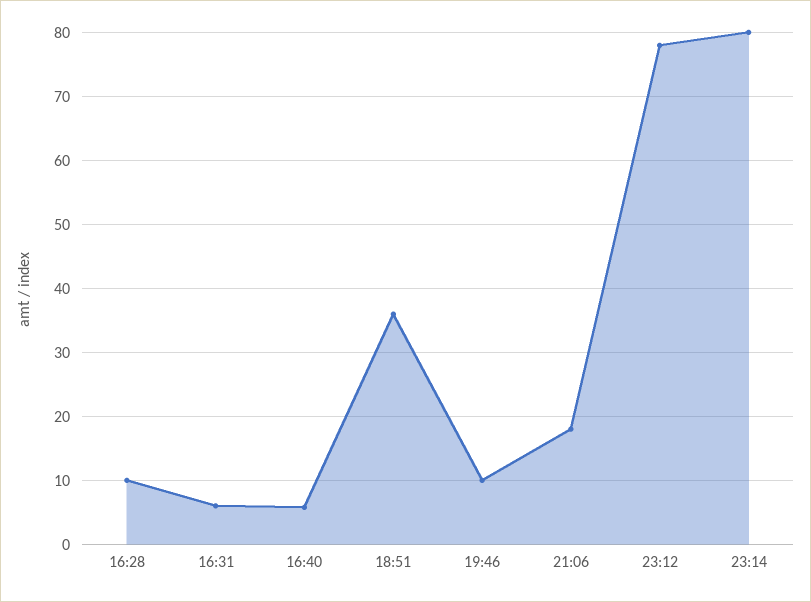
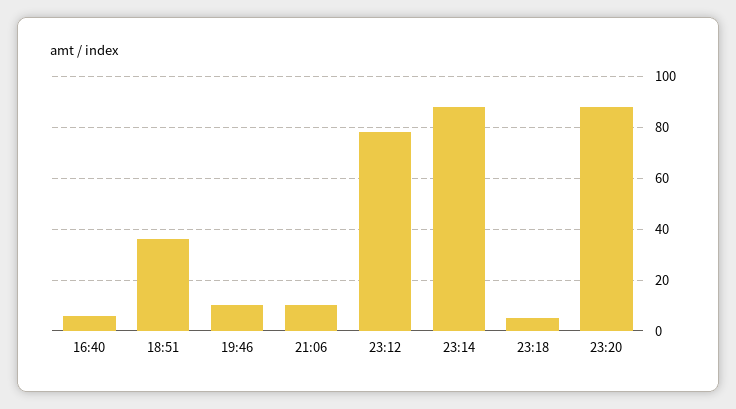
16:28: 10 -> none
16:31: 6 -> none
21:06: 18 -> 10
23:14: 80 -> 87.5
23:18: none -> 5
23:20: none -> 87.5

